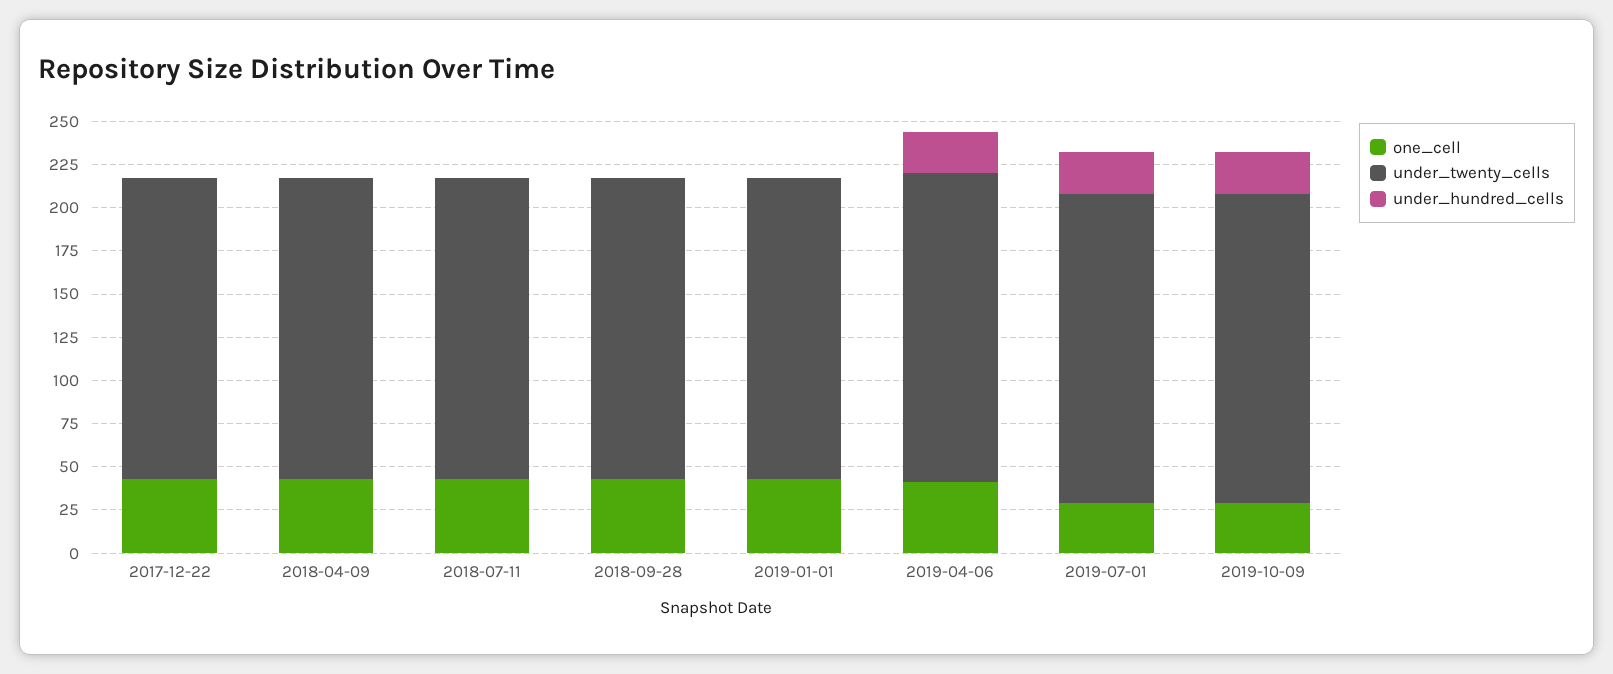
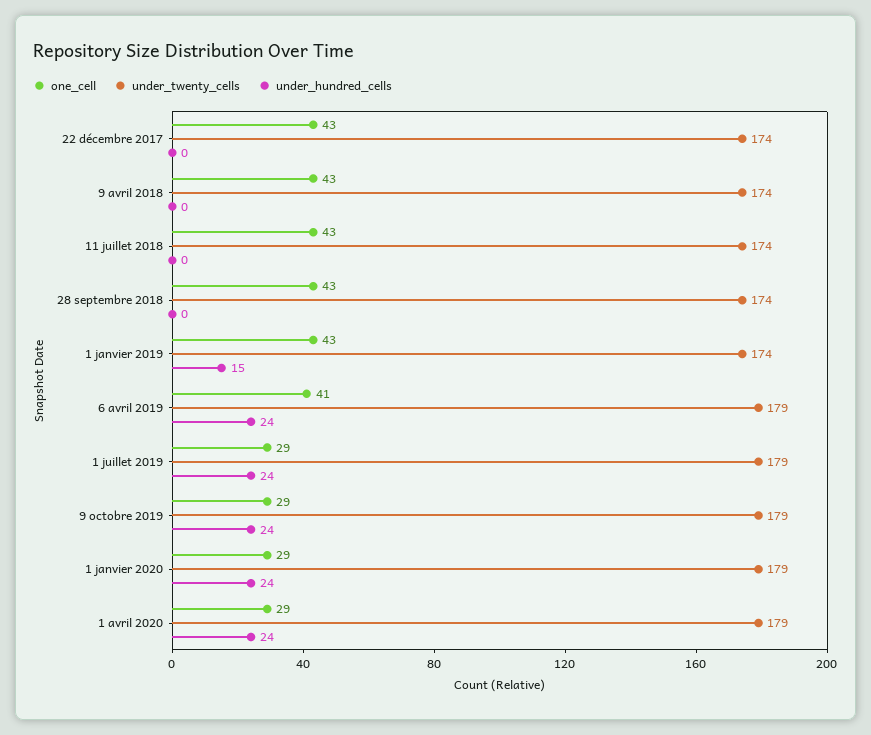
under_hundred_cells, 2019-01-01: 0 -> 15
one_cell, 1 janvier 2020: none -> 29
under_twenty_cells, 1 janvier 2020: none -> 179
under_hundred_cells, 1 janvier 2020: none -> 24
one_cell, 1 avril 2020: none -> 29
under_twenty_cells, 1 avril 2020: none -> 179
under_hundred_cells, 1 avril 2020: none -> 24

